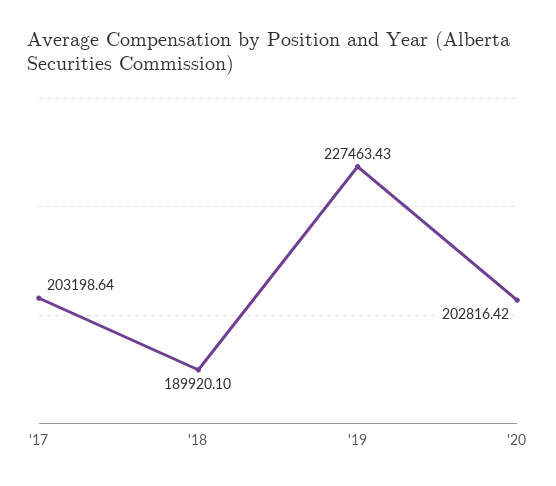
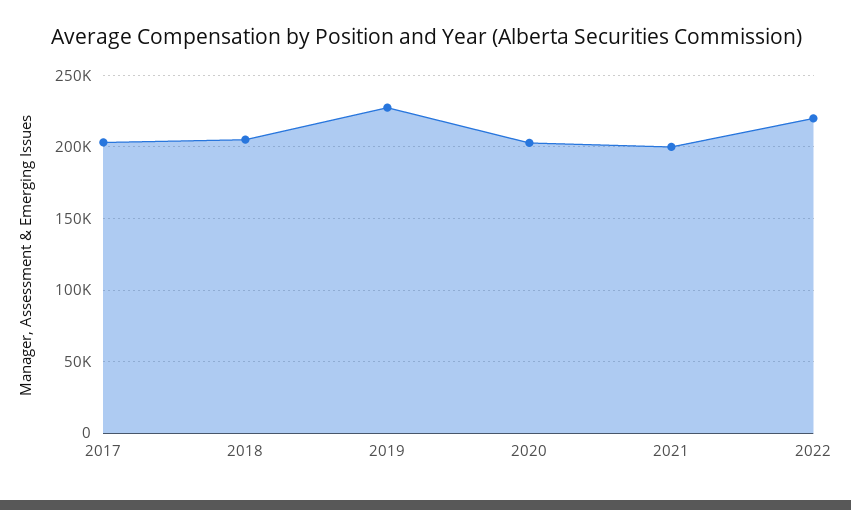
'18: 189920.1 -> 205000
2021: none -> 200000
2022: none -> 220000

